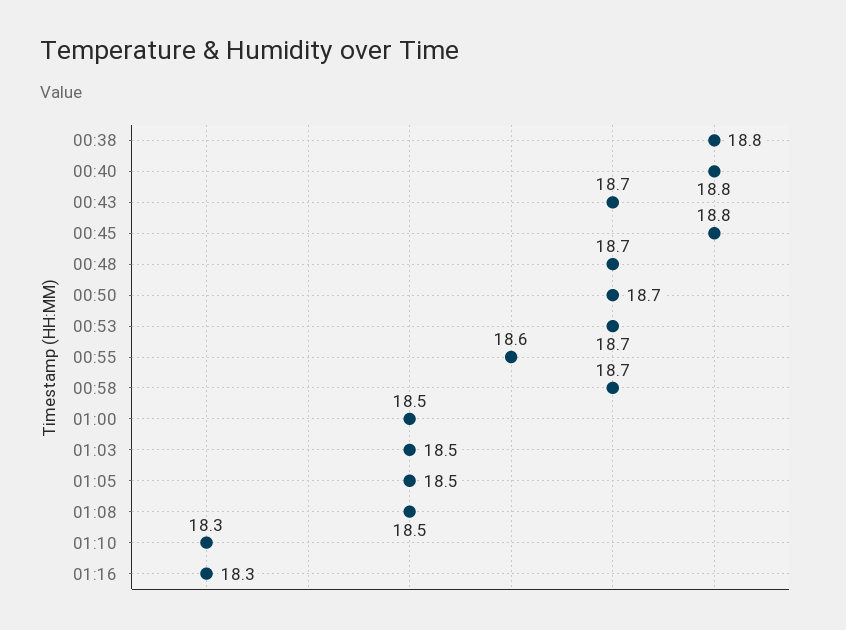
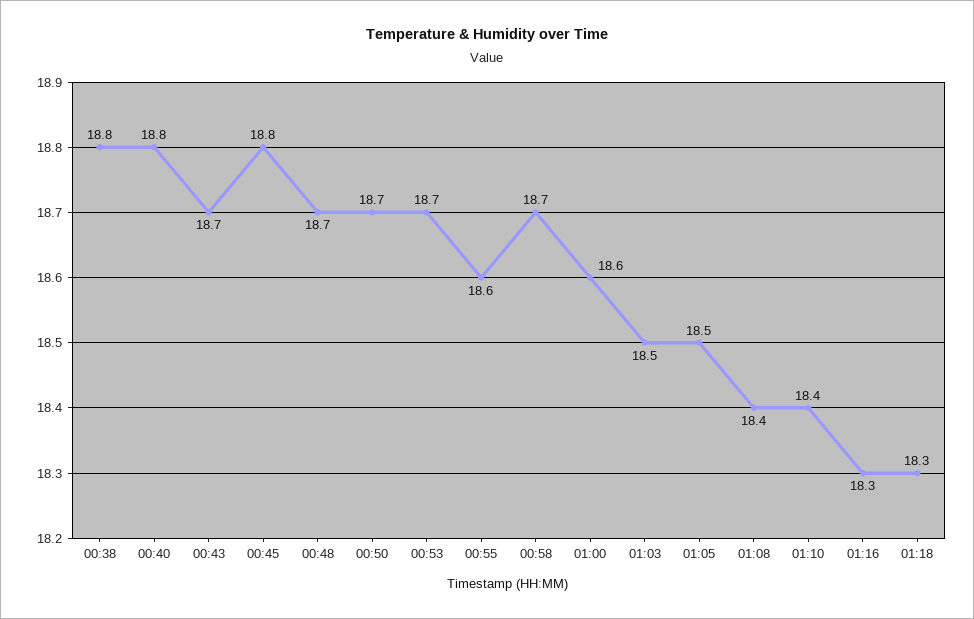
01:00: 18.5 -> 18.6
01:08: 18.5 -> 18.4
01:10: 18.3 -> 18.4
01:18: none -> 18.3

